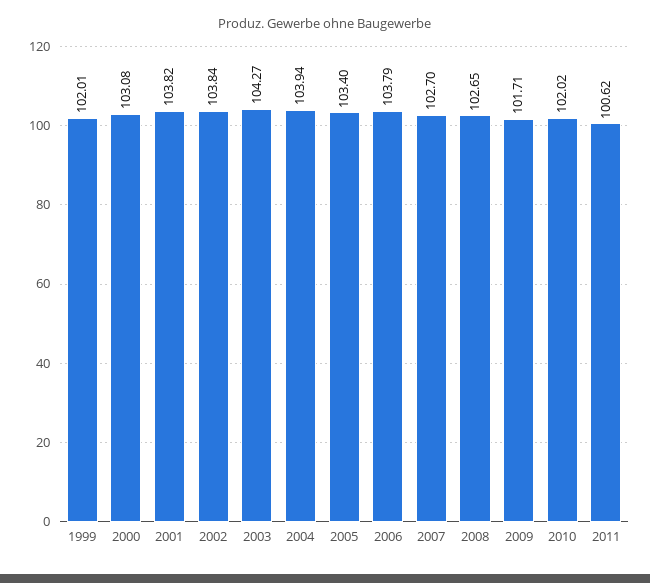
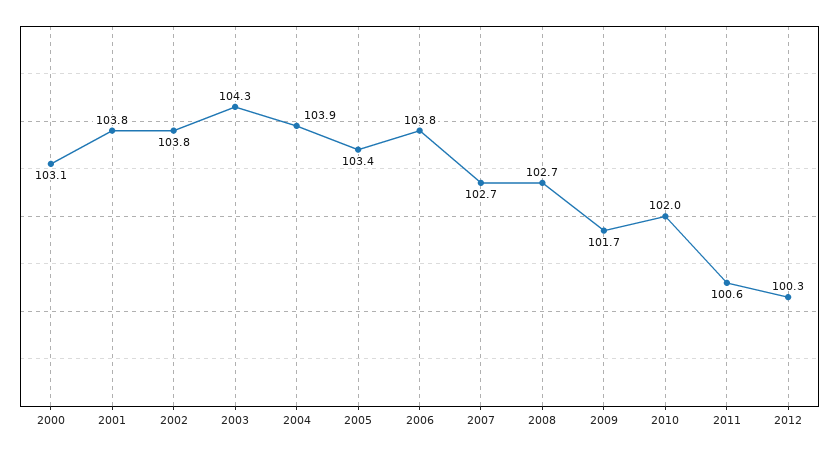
1999: 102.01 -> none
2012: none -> 100.3

